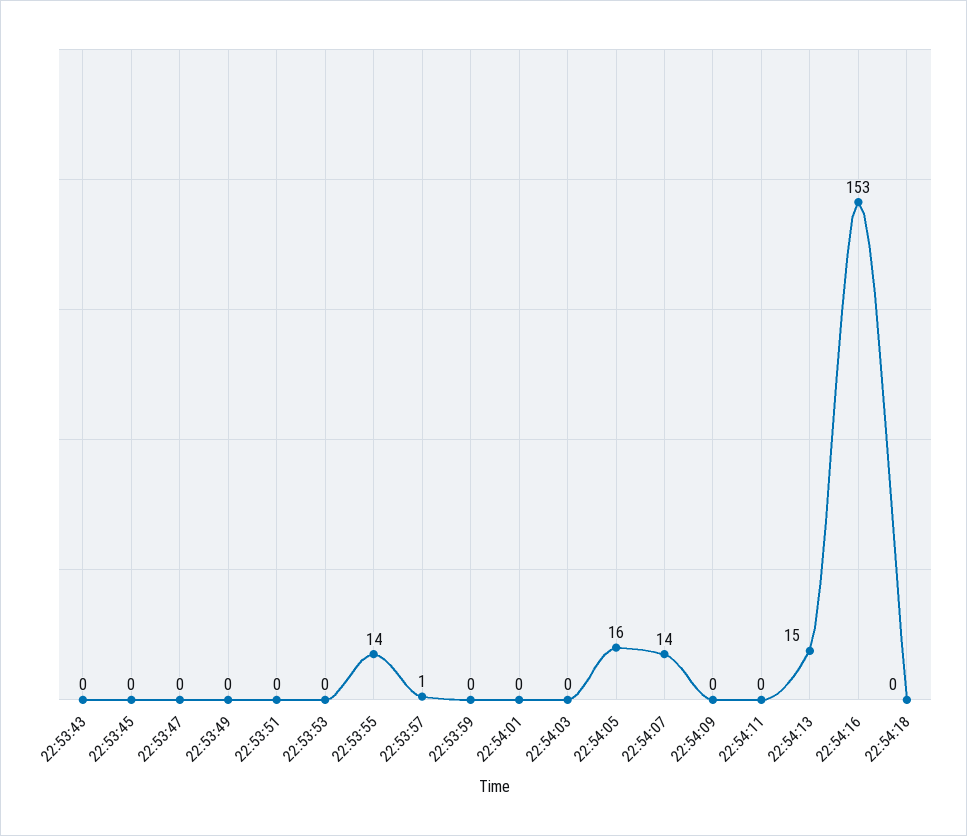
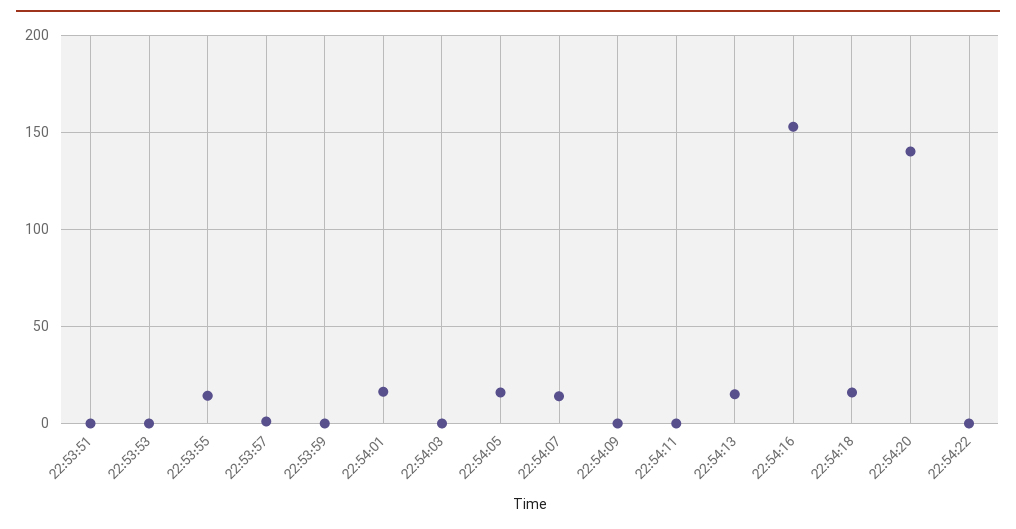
22:53:43: 0 -> none
22:53:45: 0 -> none
22:53:47: 0 -> none
22:53:49: 0 -> none
22:54:01: 0 -> 15
22:54:18: 0 -> 15
22:54:20: none -> 140
22:54:22: none -> 0

